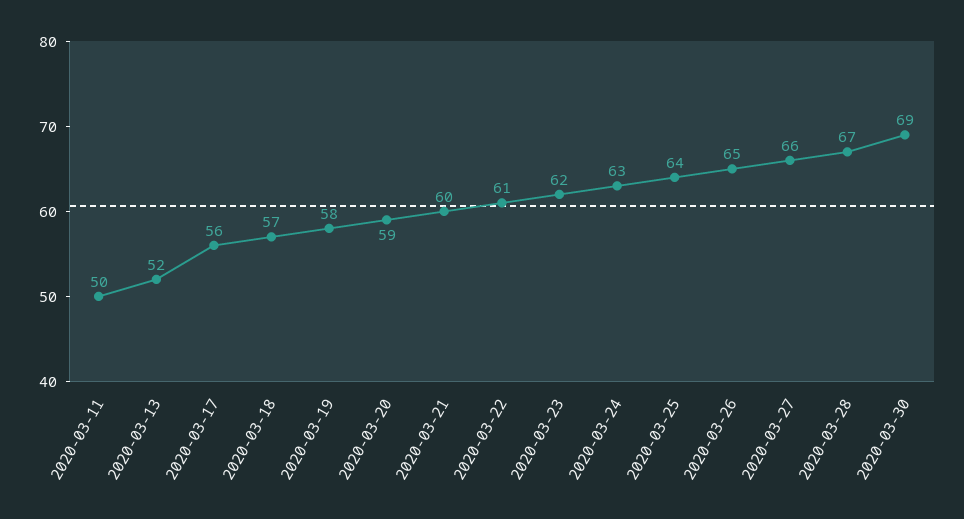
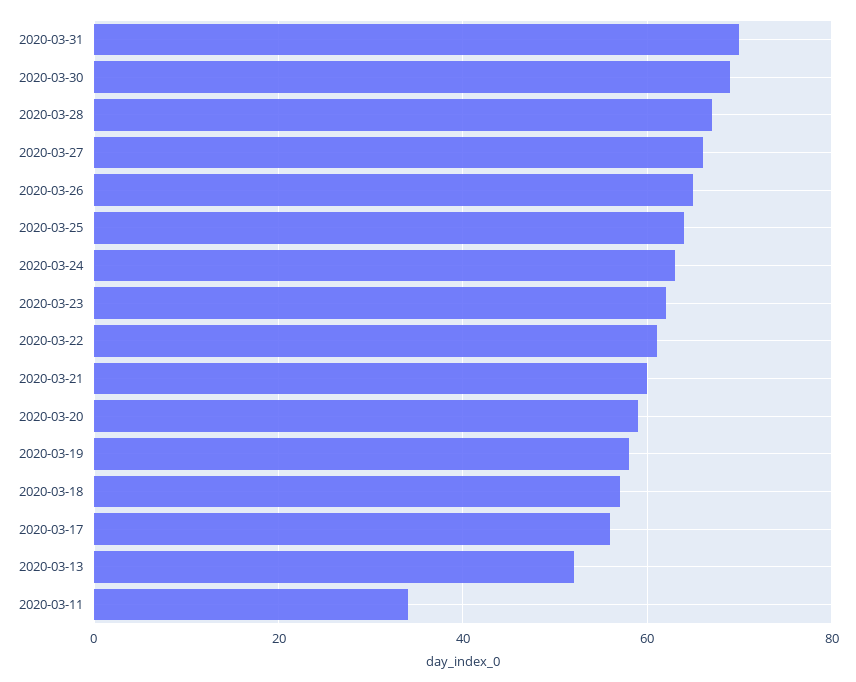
2020-03-11: 50 -> 35
2020-03-31: none -> 70

